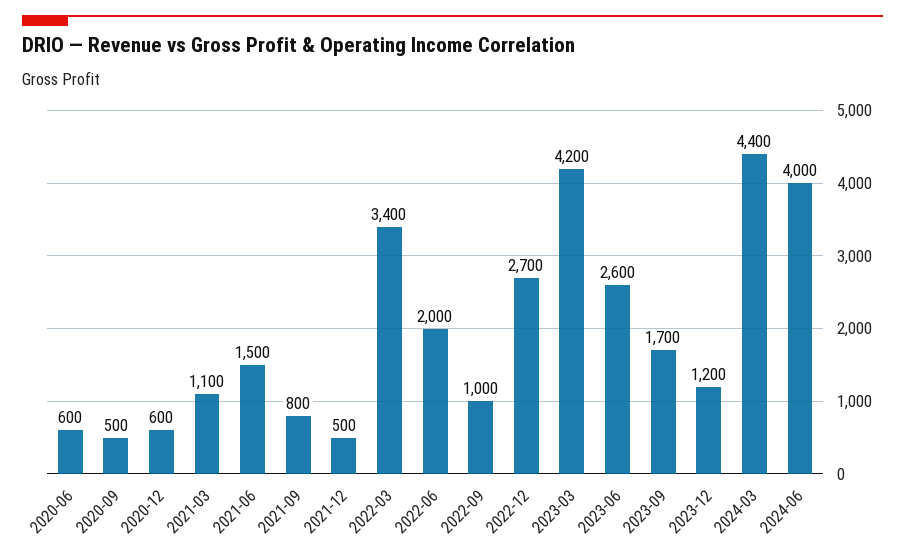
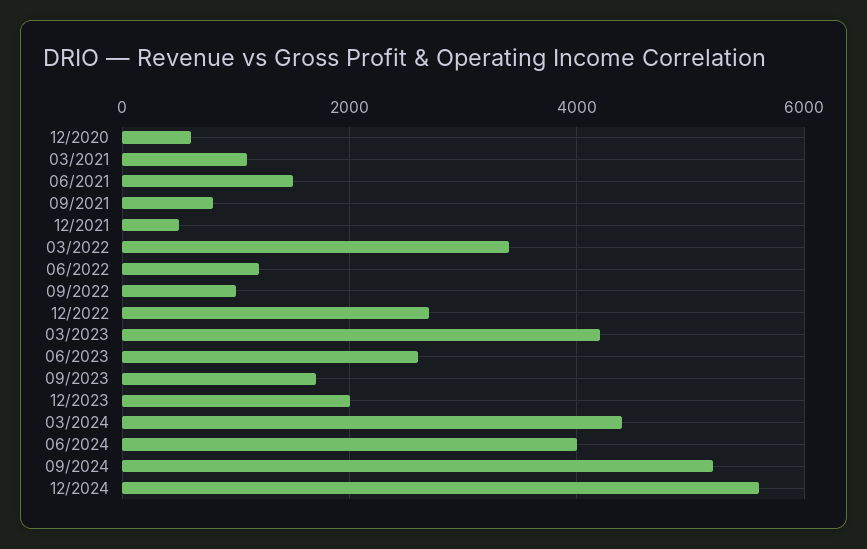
2020-06: 600 -> none
2020-09: 500 -> none
2022-06: 2000 -> 1200
2023-12: 1200 -> 2000
09/2024: none -> 5200
12/2024: none -> 5600

